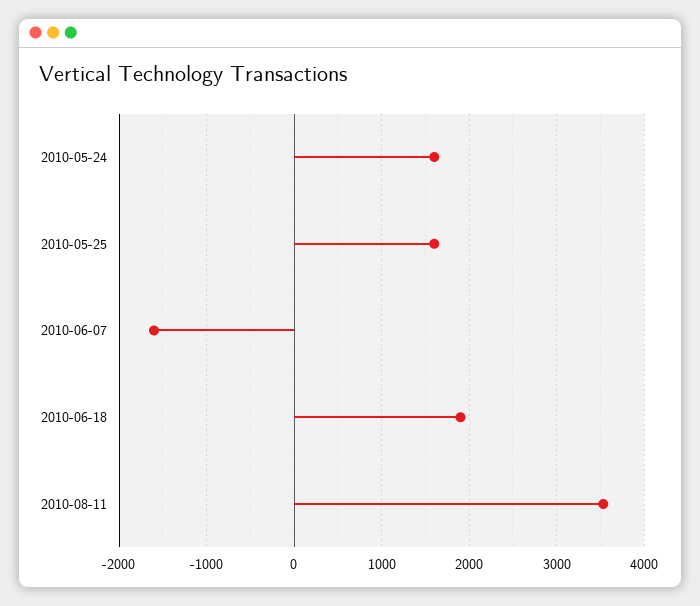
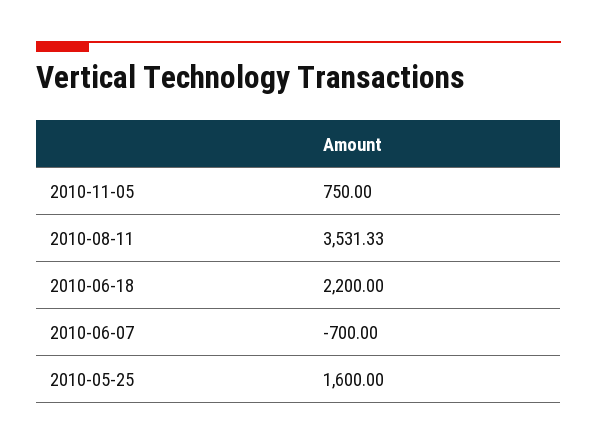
2010-05-24: 1600 -> none
2010-06-07: -1600 -> -700
2010-06-18: 1900 -> 2200
2010-11-05: none -> 750

